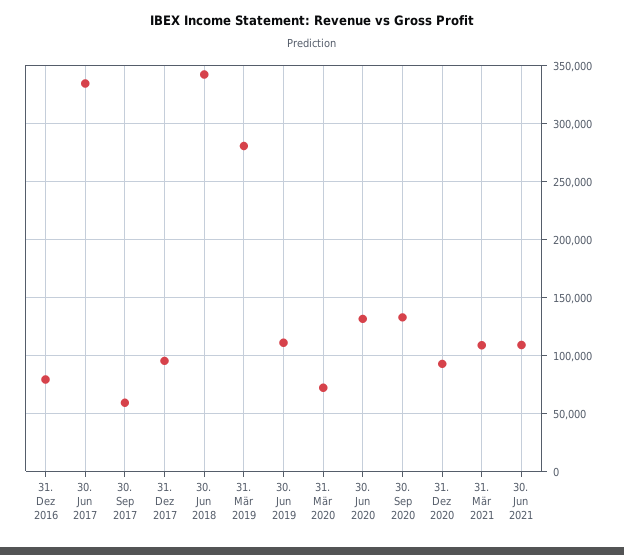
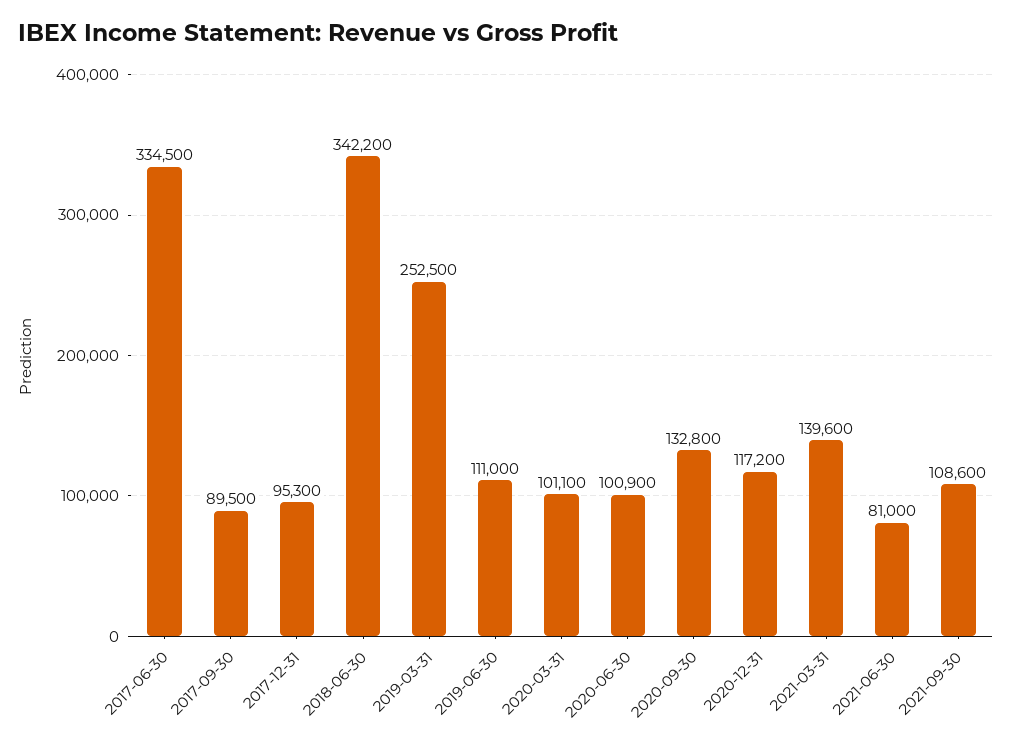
31. Dez 2016: 80000 -> none
30. Sep 2017: 60000 -> 89500
31. Mär 2019: 280000 -> 252500
31. Mär 2020: 70000 -> 101100
30. Jun 2020: 130000 -> 100900
31. Dez 2020: 90000 -> 117200
31. Mär 2021: 110000 -> 139600
30. Jun 2021: 110000 -> 81000
2021-09-30: none -> 108600

